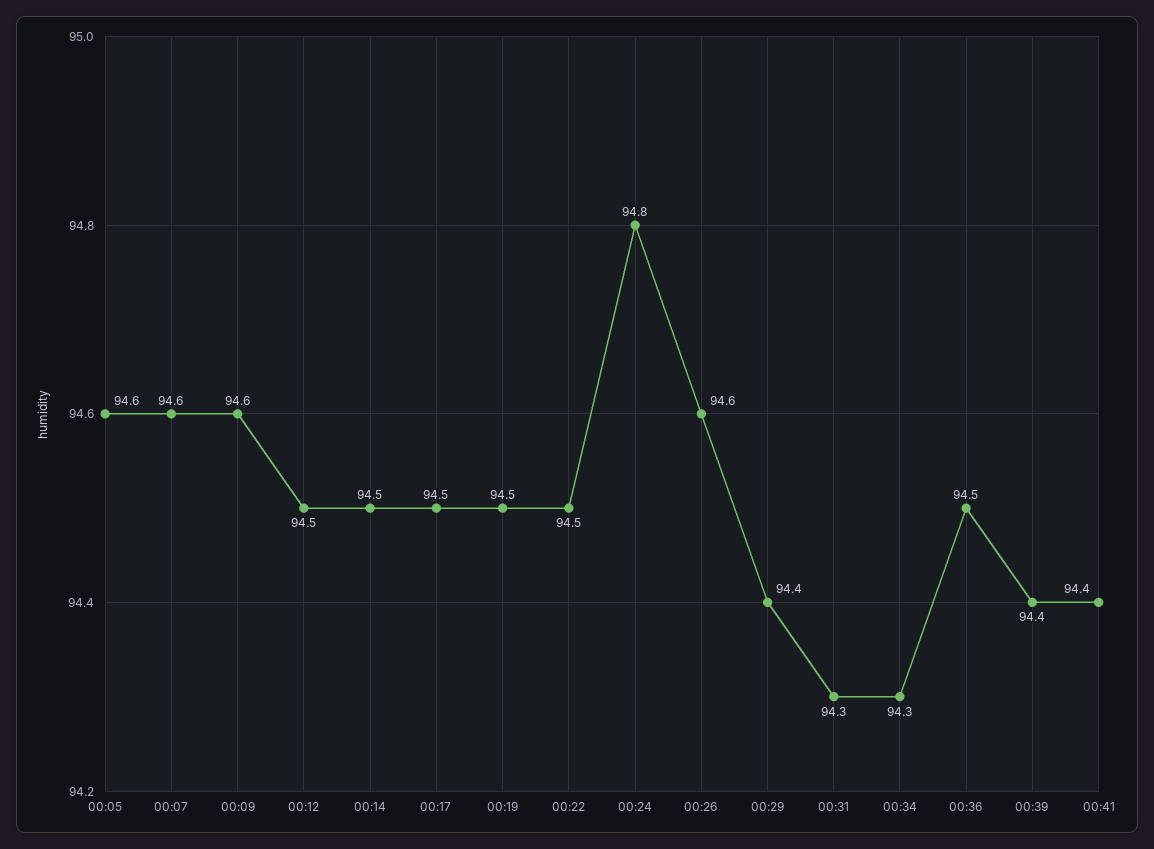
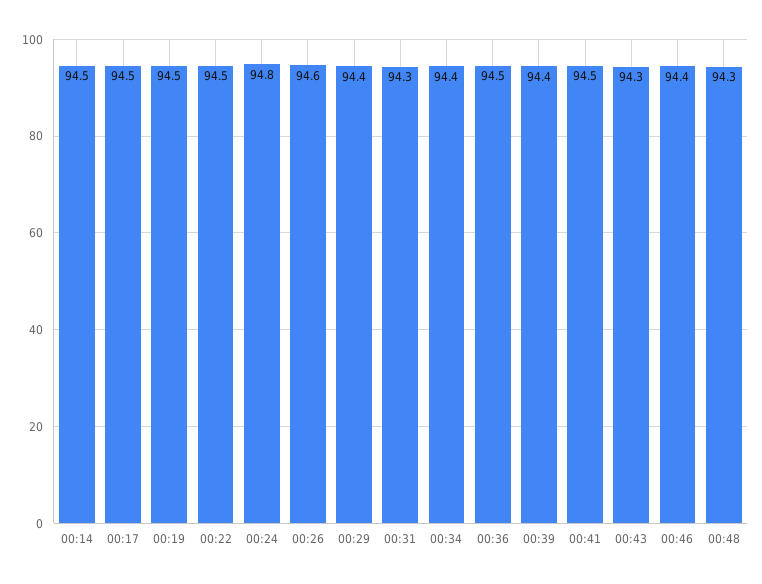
00:05: 94.6 -> none
00:07: 94.6 -> none
00:09: 94.6 -> none
00:12: 94.5 -> none
00:34: 94.3 -> 94.4
00:41: 94.4 -> 94.5
00:43: none -> 94.3
00:46: none -> 94.4
00:48: none -> 94.3

